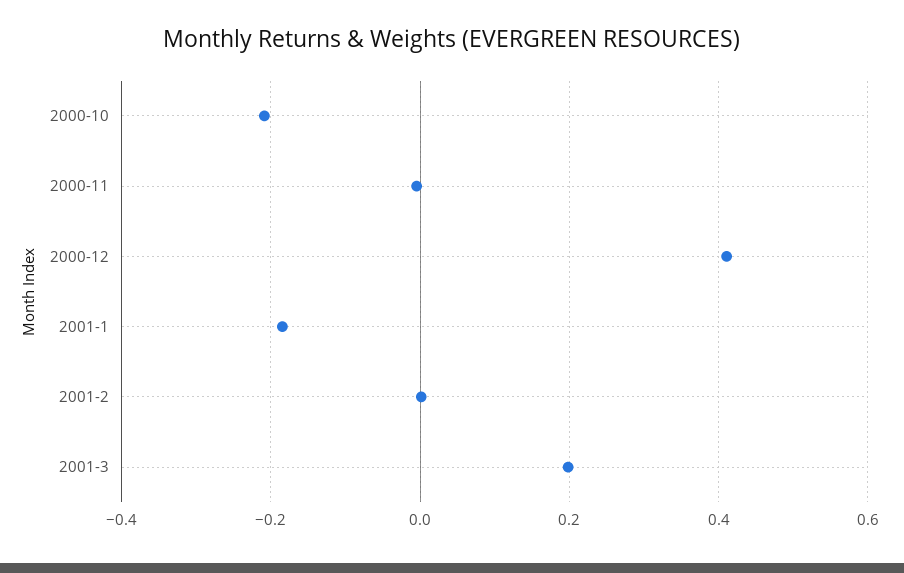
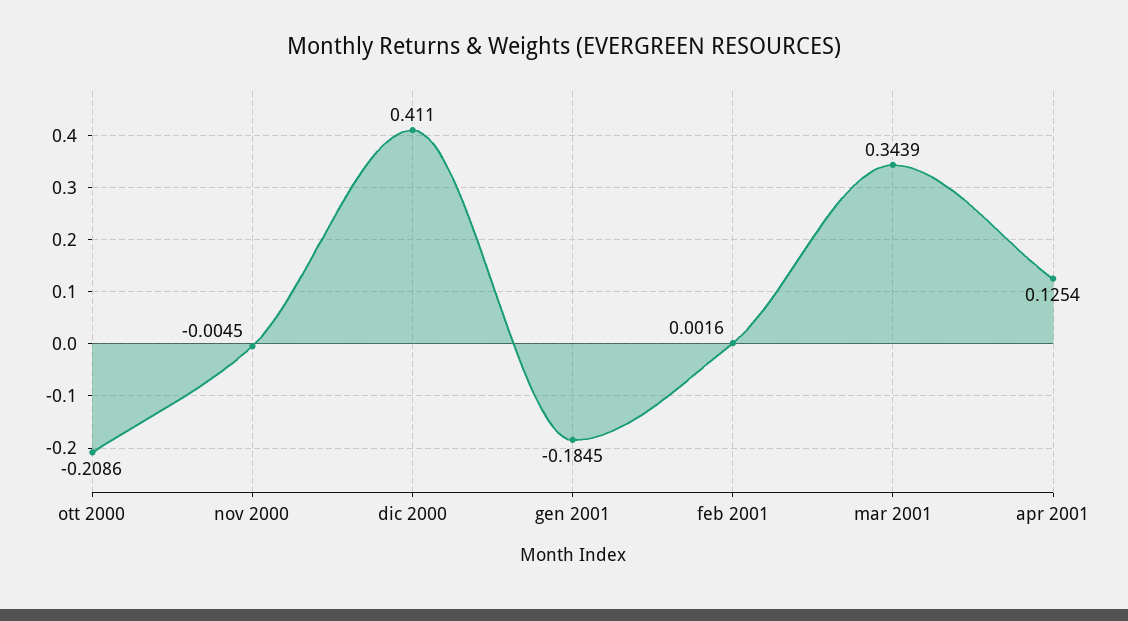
2001-3: 0.2 -> 0.3439
apr 2001: none -> 0.1254

